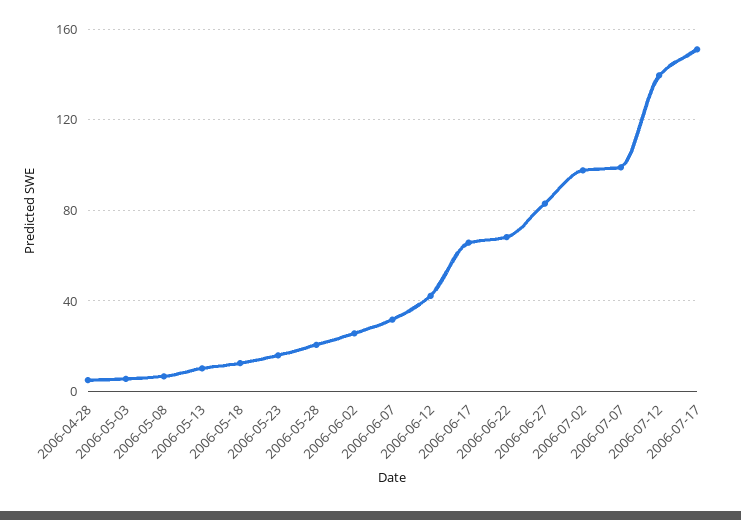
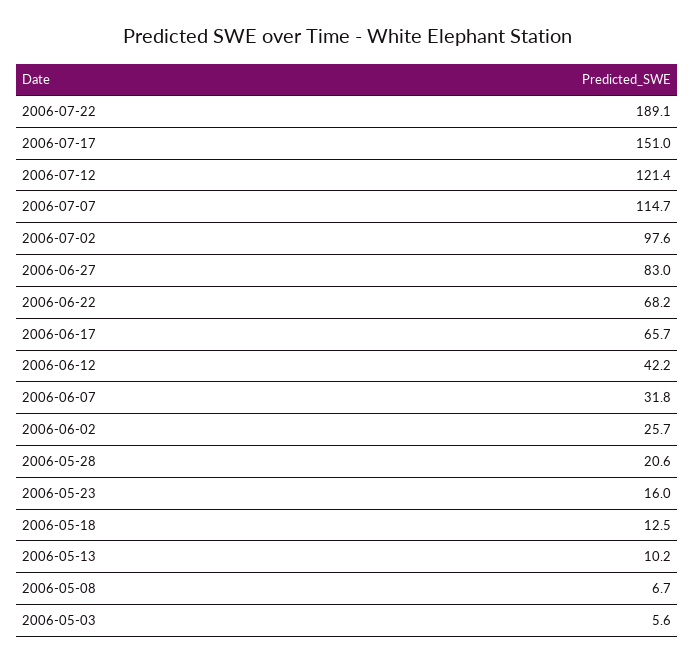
2006-04-28: 5 -> none
2006-07-07: 100 -> 114.7
2006-07-12: 140 -> 121.4
2006-07-22: none -> 189.1

